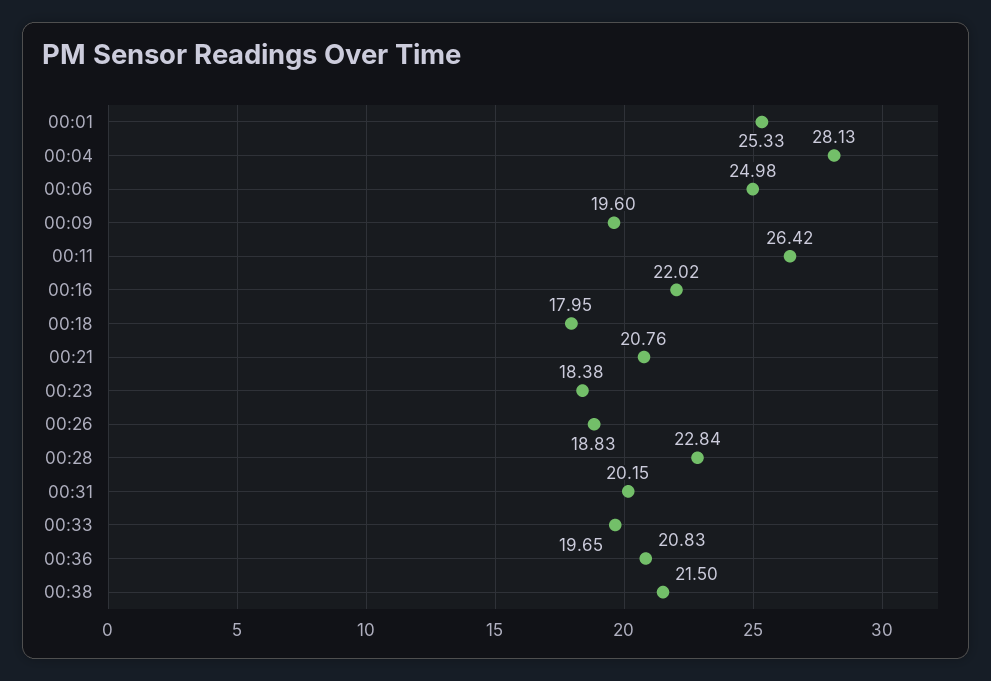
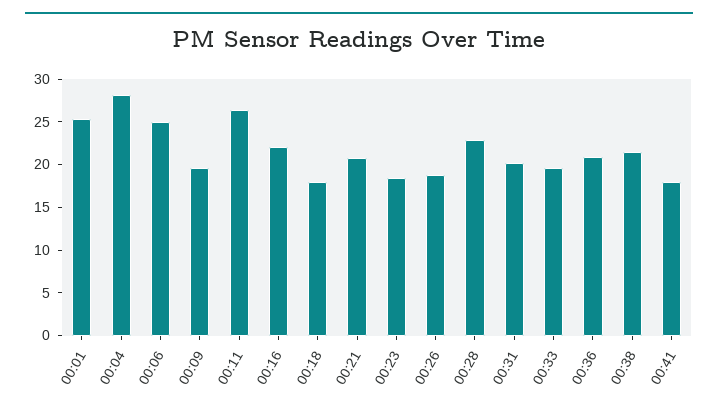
00:41: none -> 18

